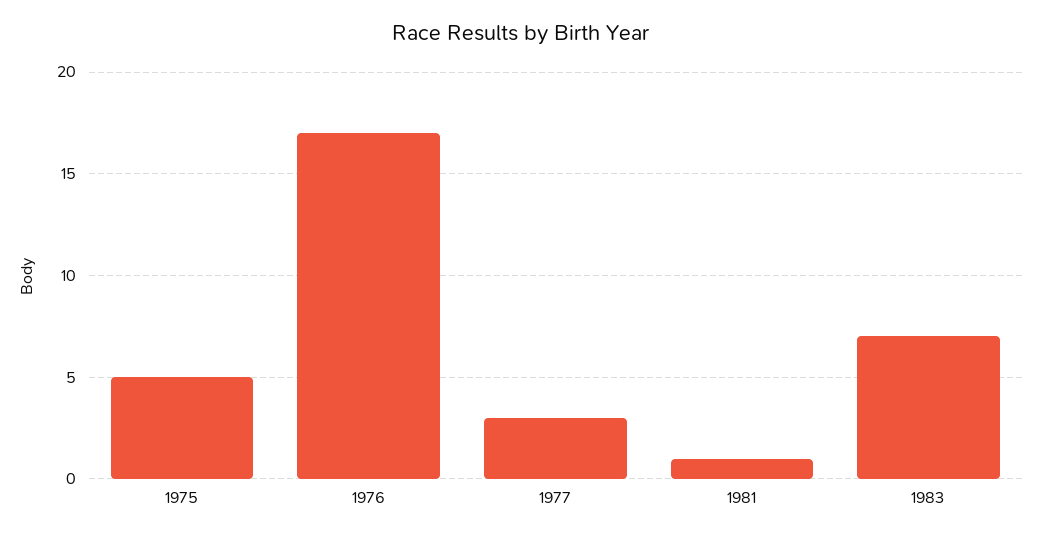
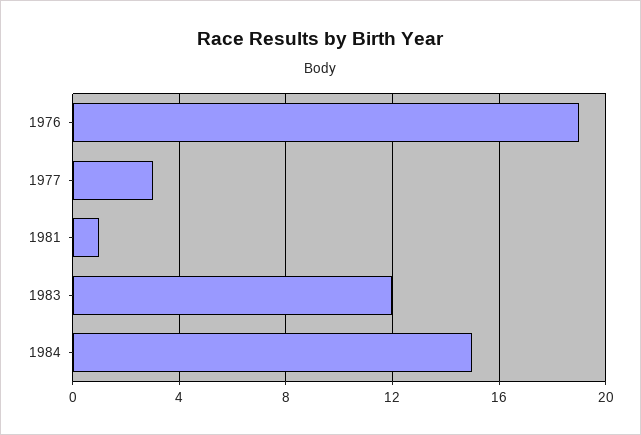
1975: 5 -> none
1976: 17 -> 19
1983: 7 -> 12
1984: none -> 15

